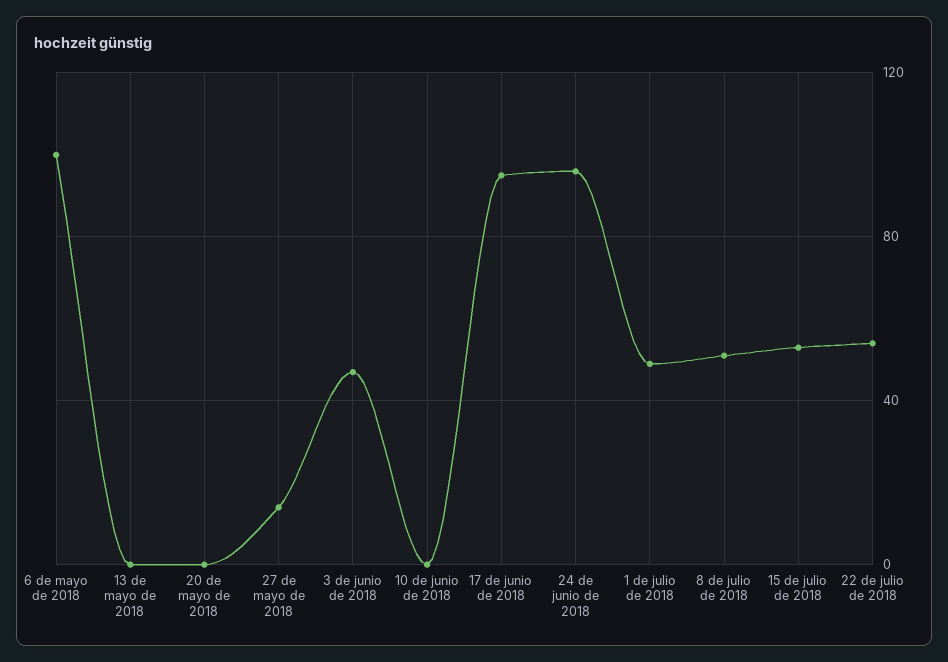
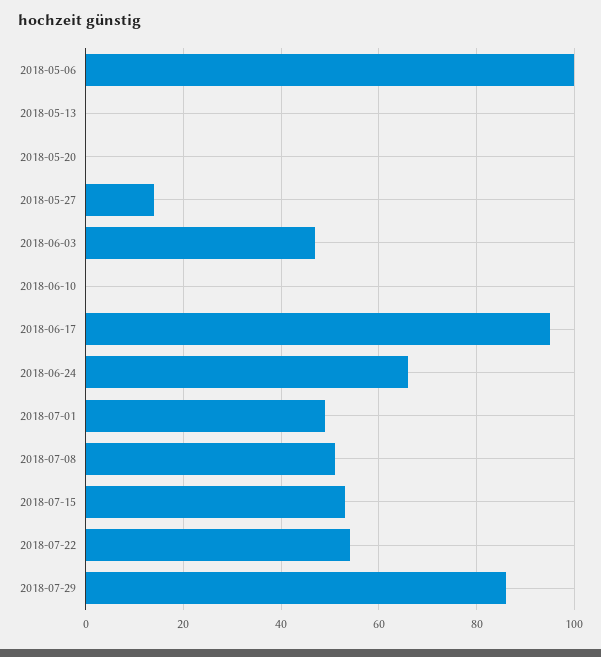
24 de junio de 2018: 95 -> 65
2018-07-29: none -> 85

